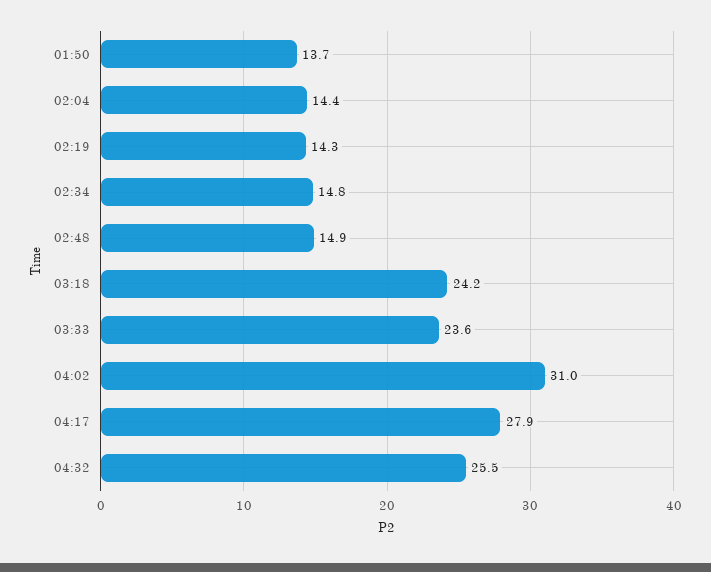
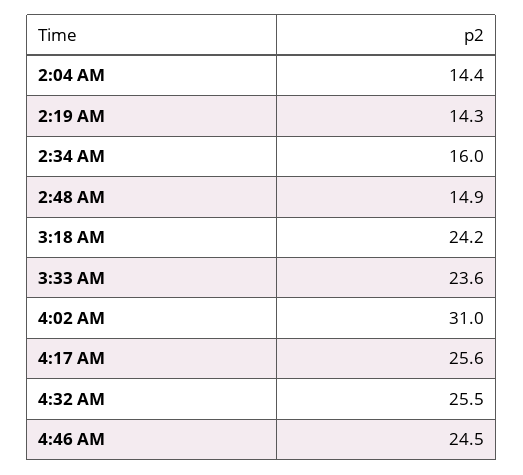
01:50: 13.7 -> none
02:34: 14.8 -> 16
04:17: 27.9 -> 25.6
4:46 AM: none -> 24.5

